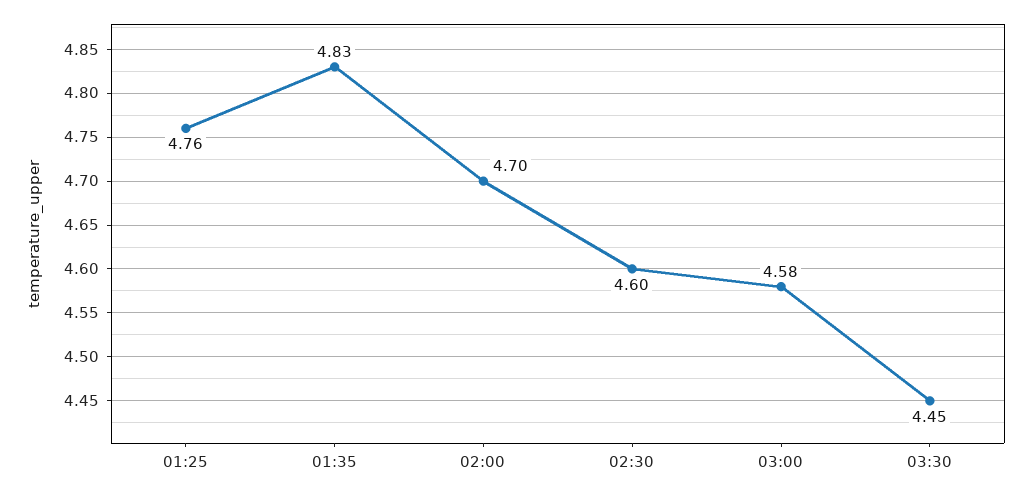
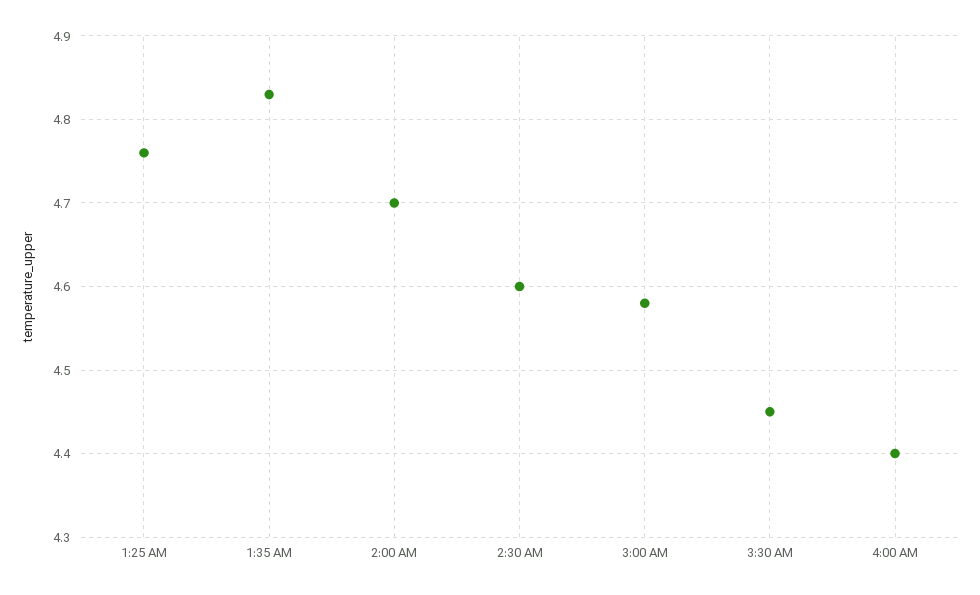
4:00 AM: none -> 4.4

